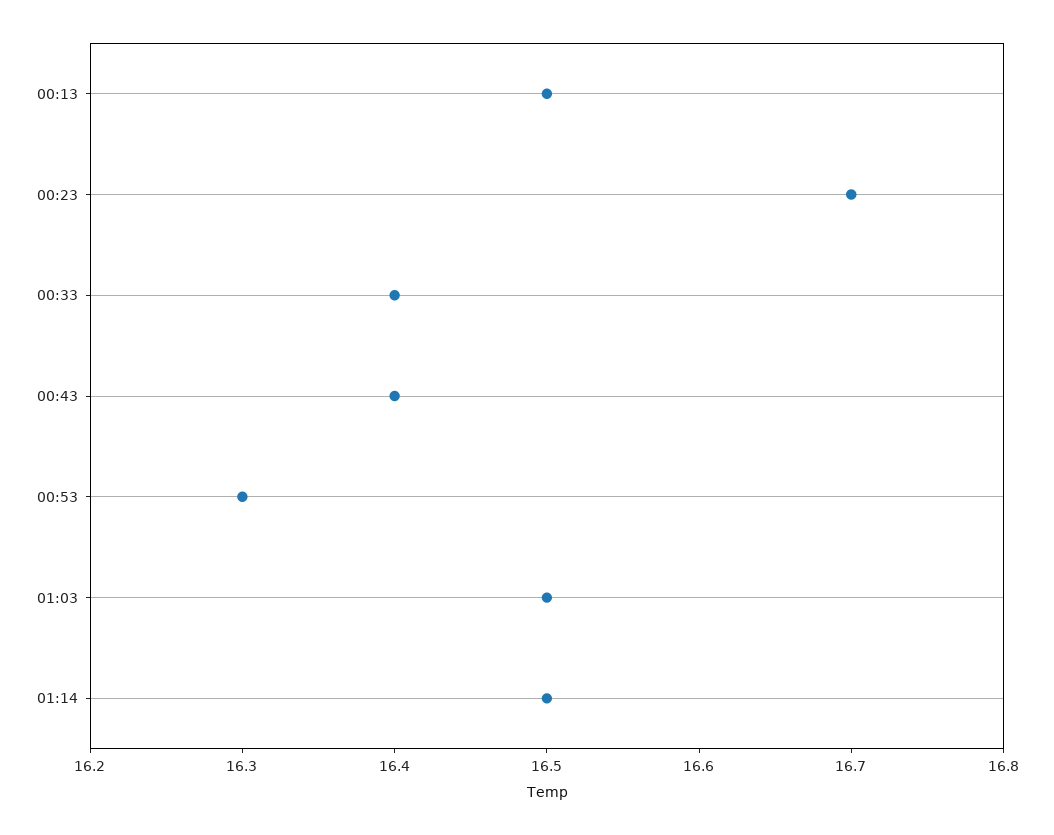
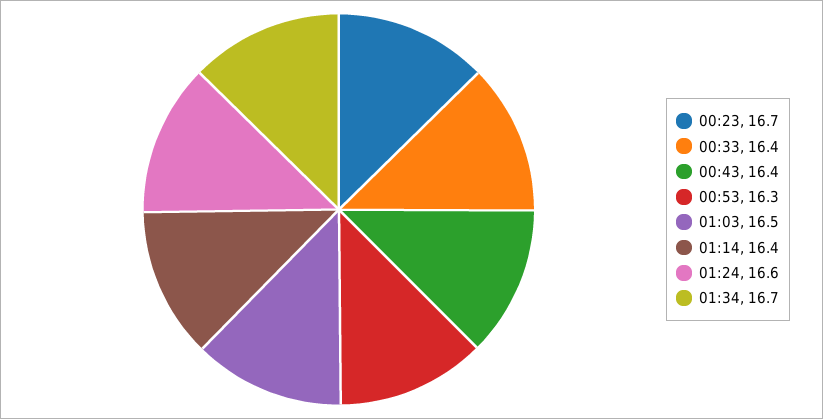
00:13: 16.5 -> none
01:14: 16.5 -> 16.4
01:24: none -> 16.6
01:34: none -> 16.7

